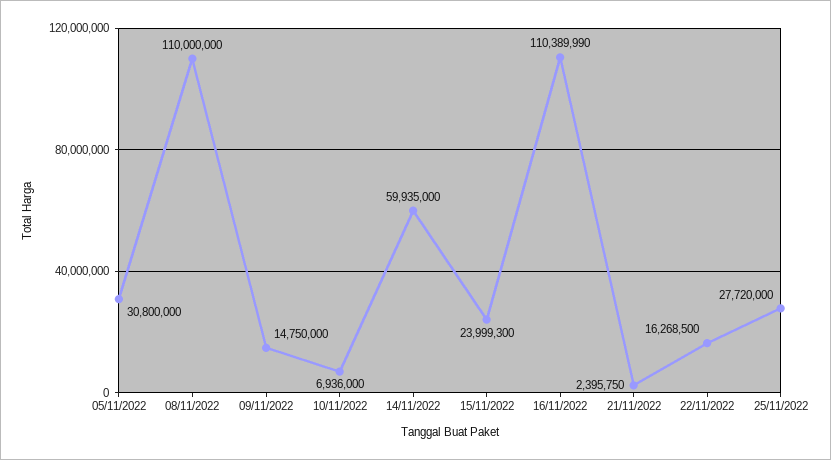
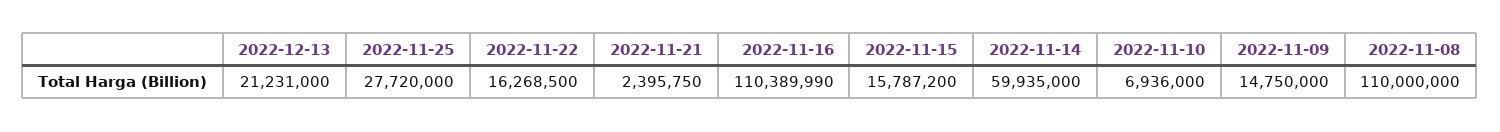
05/11/2022: 30800000 -> none
15/11/2022: 23999300 -> 15787200
2022-12-13: none -> 21231000

